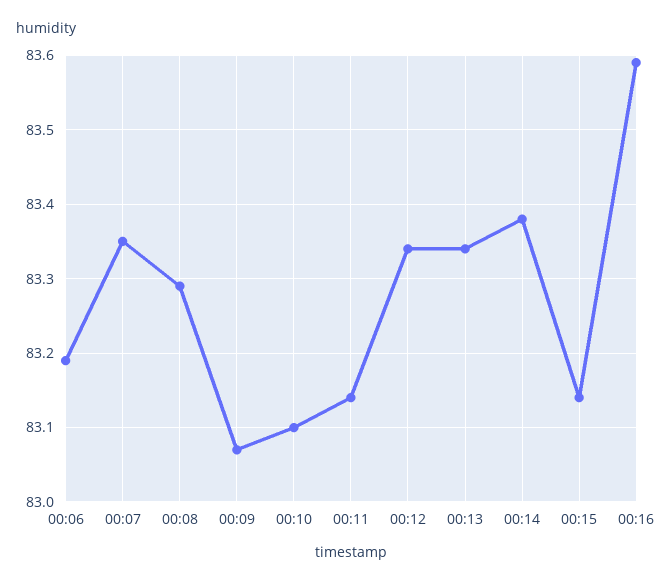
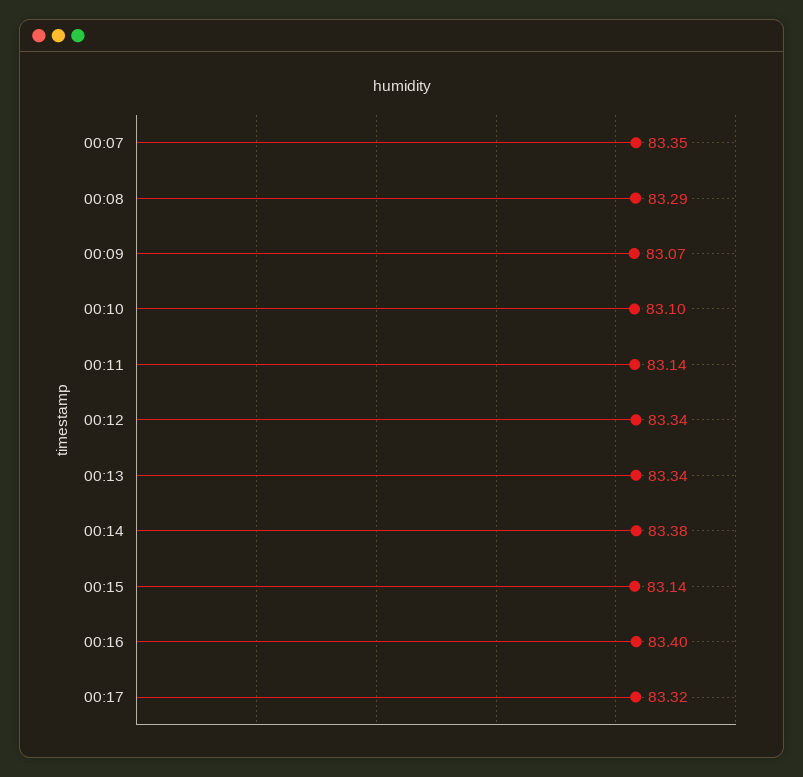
00:06: 83.19 -> none
00:16: 83.59 -> 83.4
00:17: none -> 83.32

